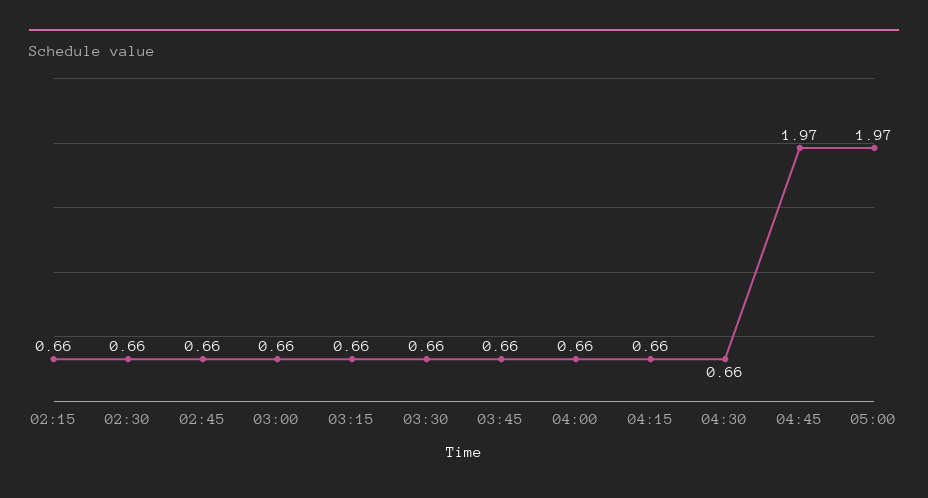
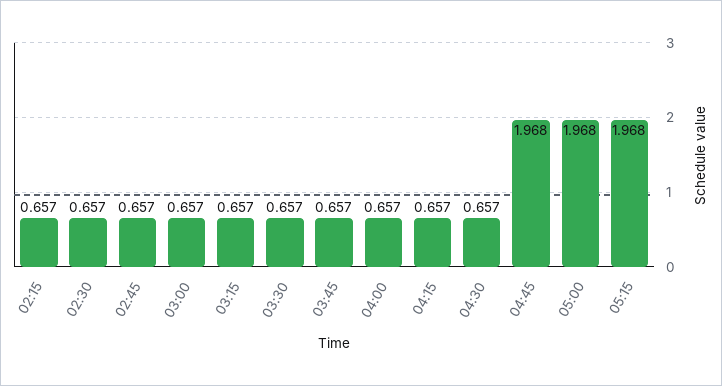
05:15: none -> 1.968

